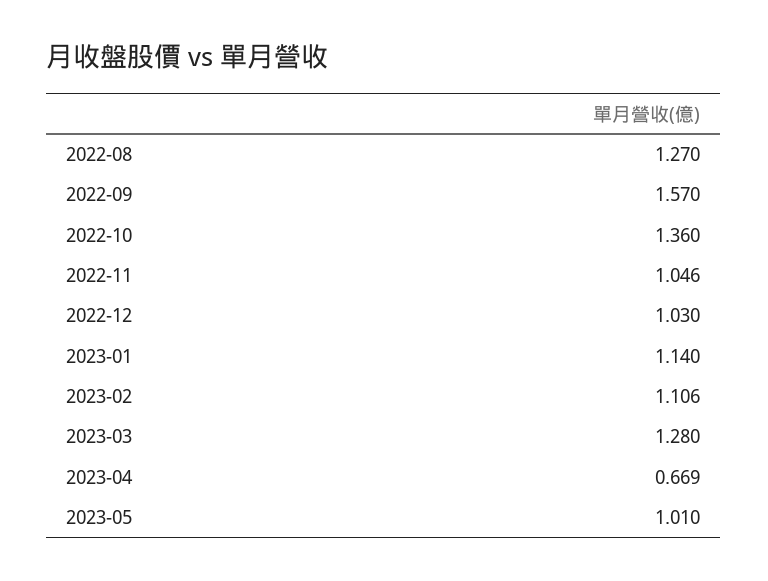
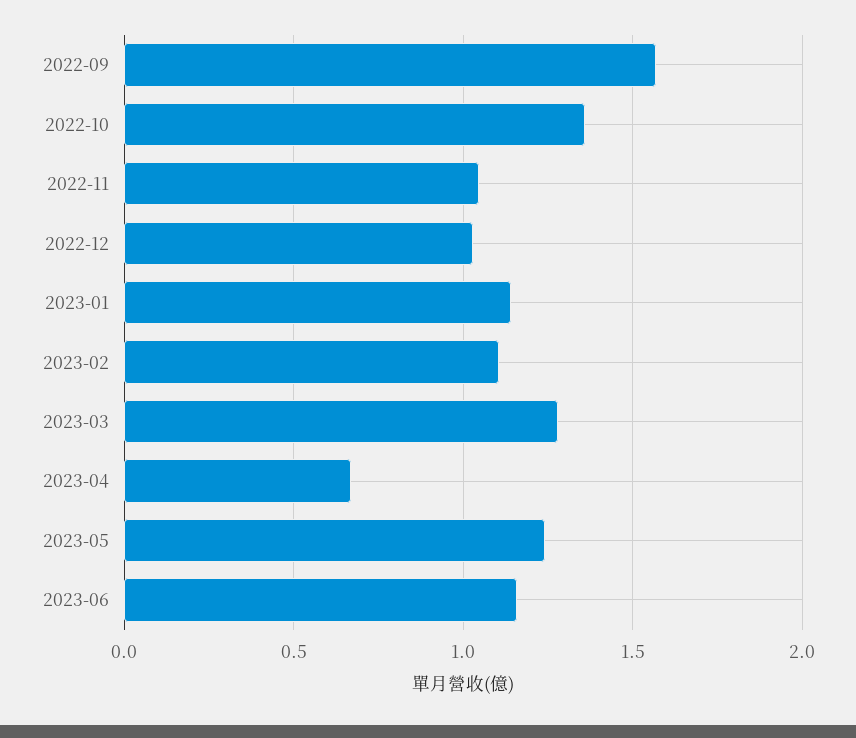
2022-08: 1.27 -> none
2023-05: 1.01 -> 1.25
2023-06: none -> 1.15

